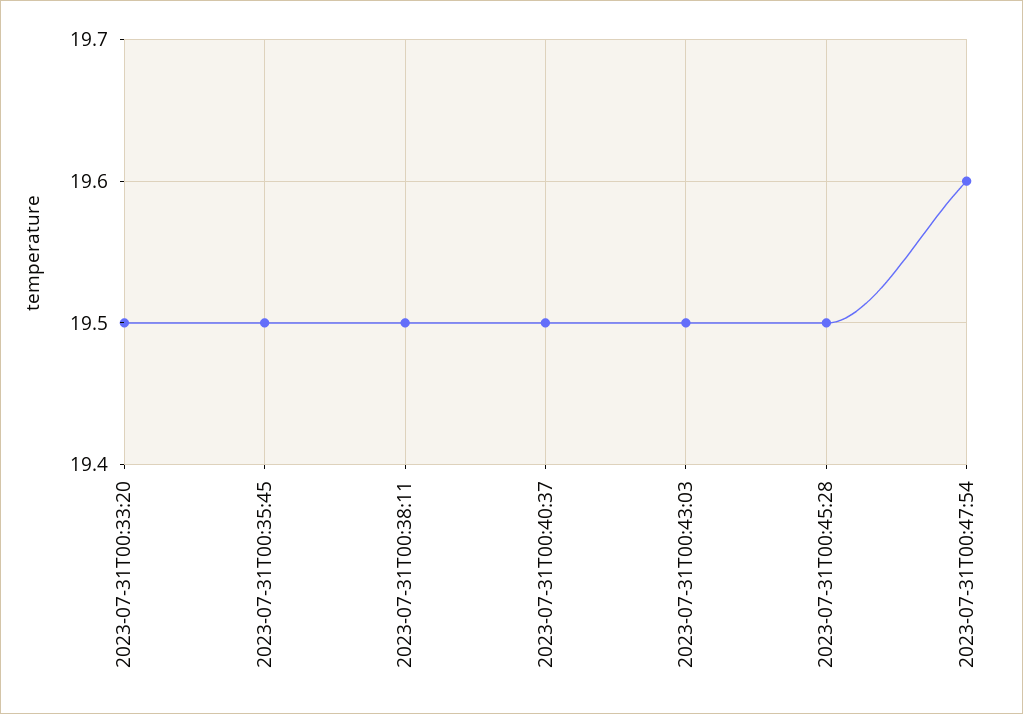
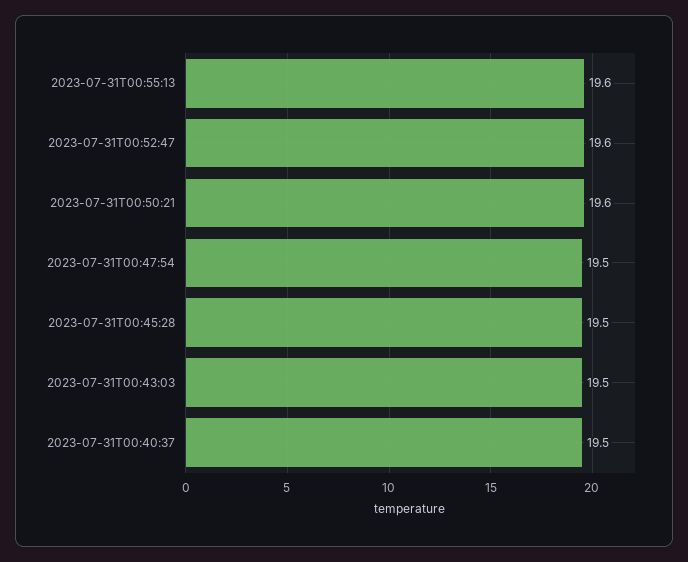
2023-07-31T00:33:20: 19.5 -> none
2023-07-31T00:35:45: 19.5 -> none
2023-07-31T00:38:11: 19.5 -> none
2023-07-31T00:47:54: 19.6 -> 19.5
2023-07-31T00:55:13: none -> 19.6
2023-07-31T00:52:47: none -> 19.6
2023-07-31T00:50:21: none -> 19.6

